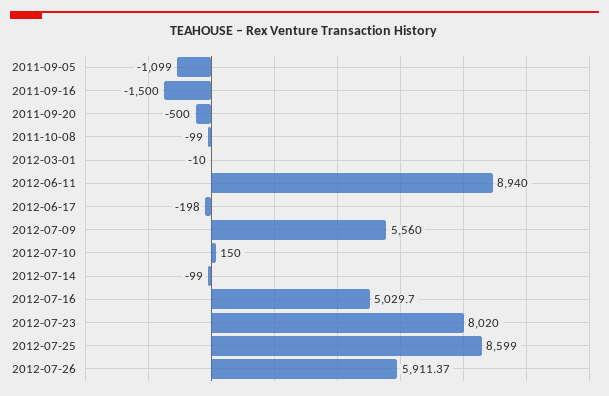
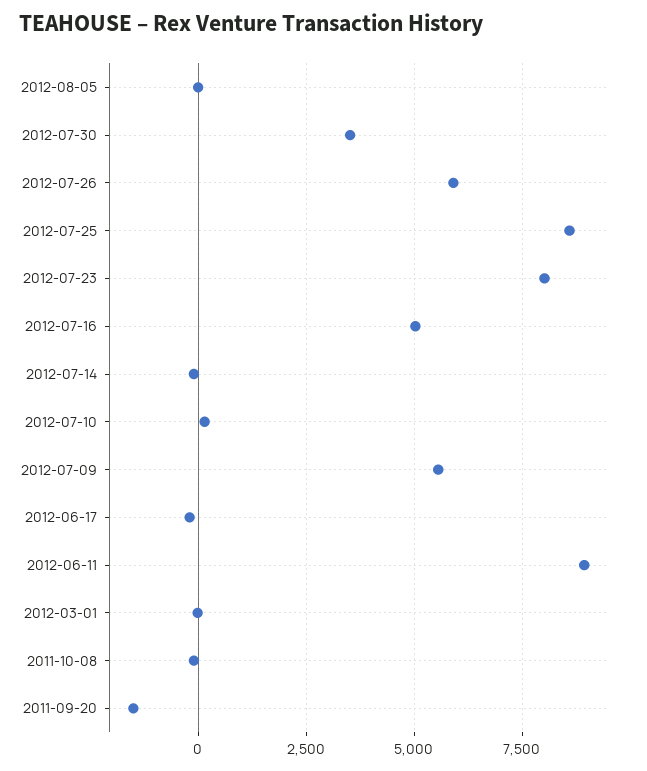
2011-09-05: -1099 -> none
2011-09-16: -1500 -> none
2011-09-20: -500 -> -1500
2012-08-05: none -> 0
2012-07-30: none -> 3500

